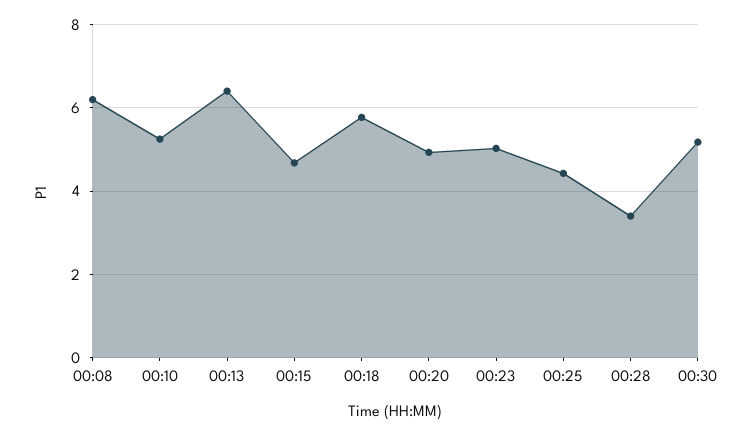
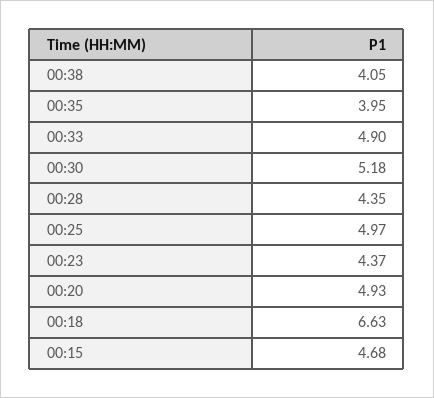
00:08: 6.2 -> none
00:10: 5.2 -> none
00:13: 6.4 -> none
00:18: 5.8 -> 6.63
00:23: 5 -> 4.37
00:25: 4.4 -> 4.97
00:28: 3.4 -> 4.35
00:38: none -> 4.05
00:35: none -> 3.95
00:33: none -> 4.9

